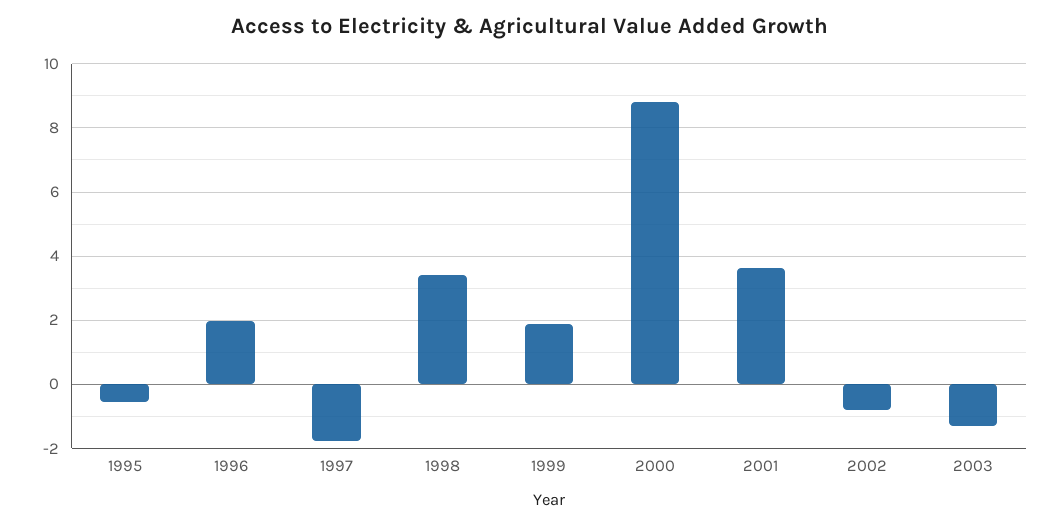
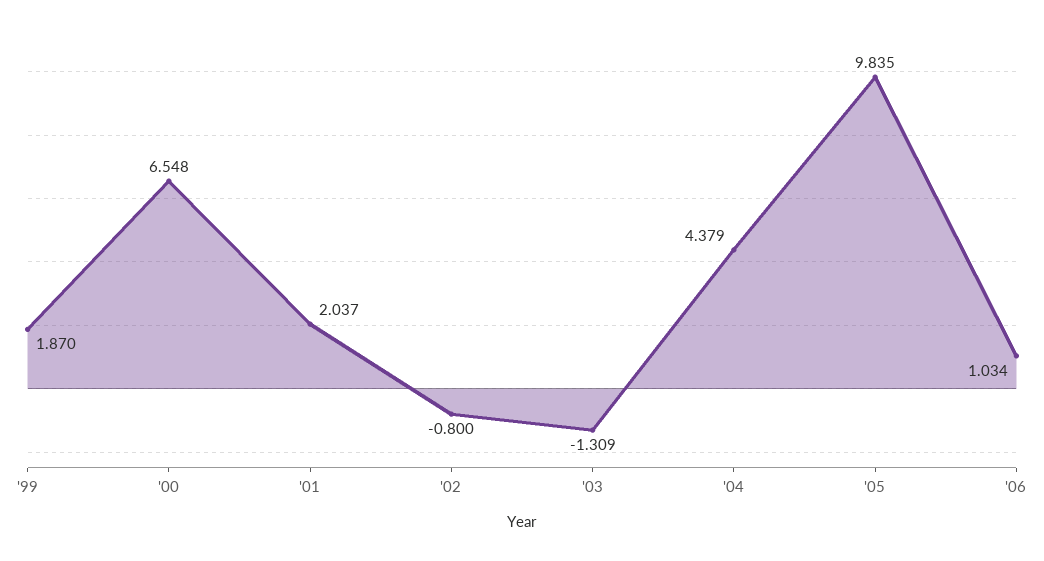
1995: -0.6 -> none
1996: 2 -> none
1997: -1.8 -> none
1998: 3.4 -> none
2000: 8.8 -> 6.548
2001: 3.6 -> 2.037
'04: none -> 4.379
'05: none -> 9.835
'06: none -> 1.034

